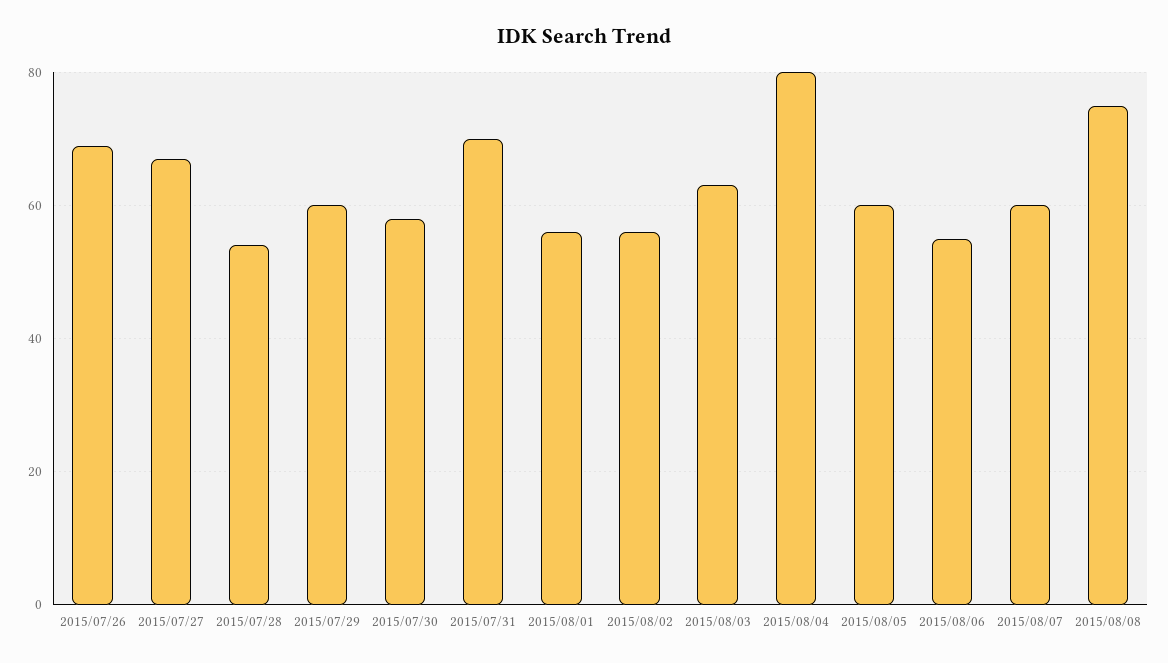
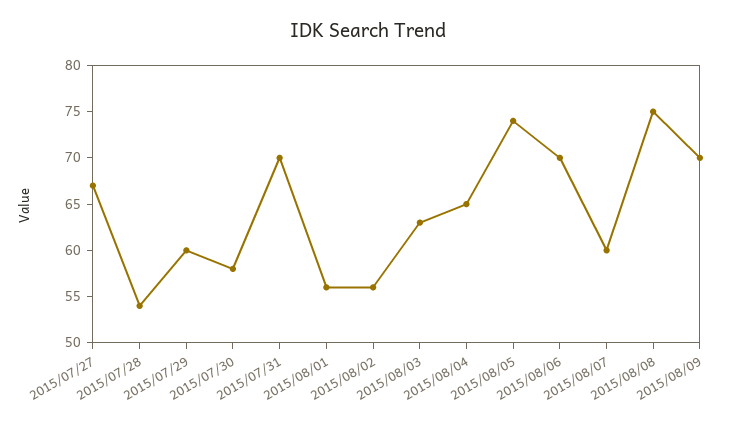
2015/07/26: 70 -> none
2015/08/04: 80 -> 65
2015/08/05: 60 -> 74
2015/08/06: 55 -> 70
2015/08/09: none -> 70

